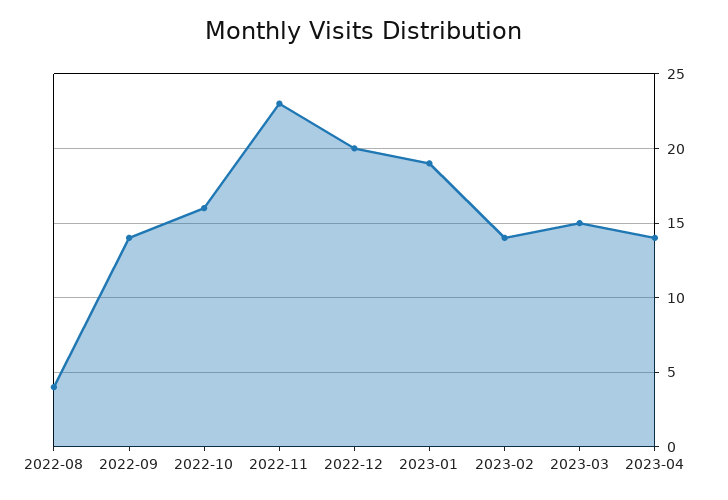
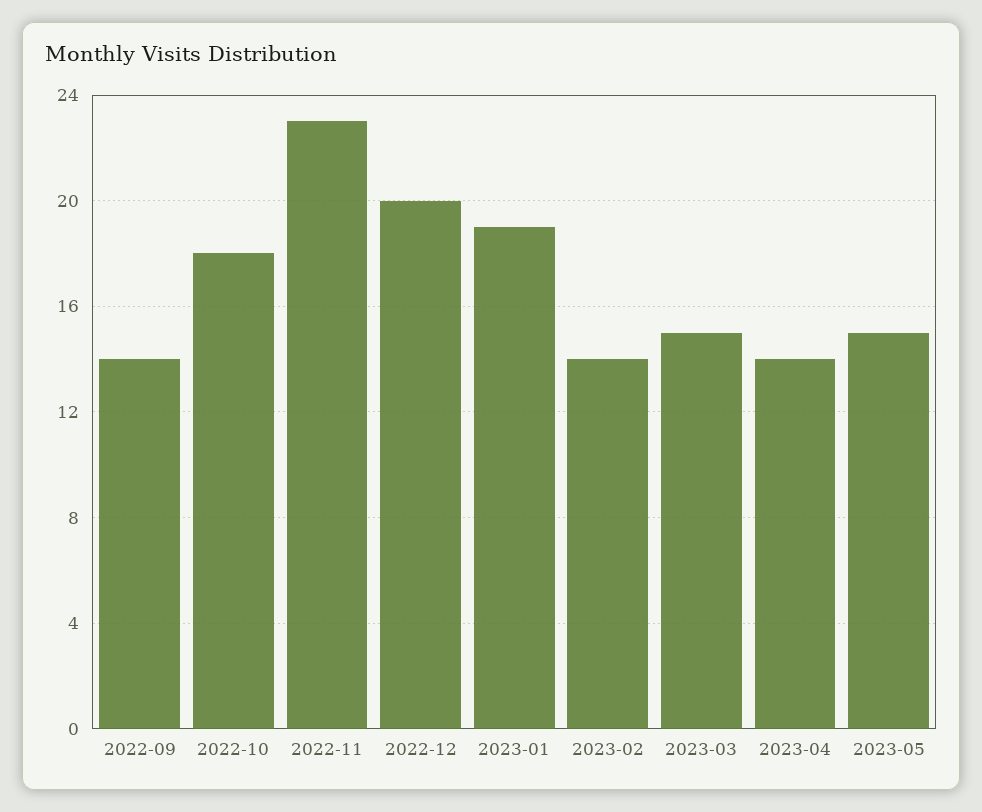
2022-08: 4 -> none
2022-10: 16 -> 18
2023-05: none -> 15

